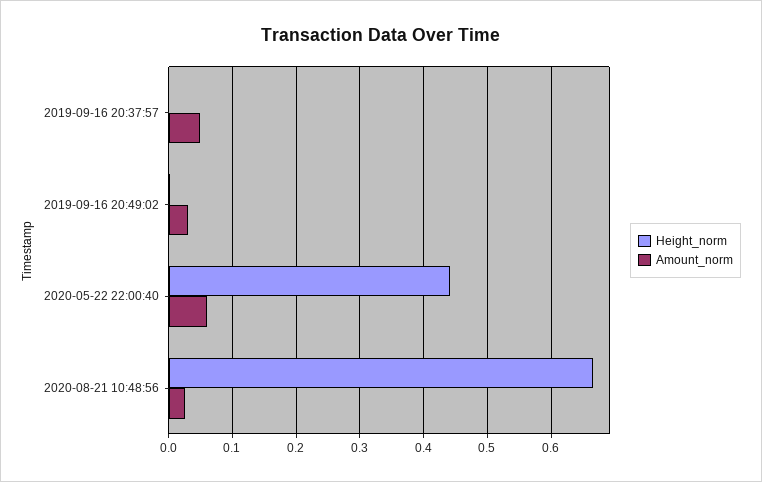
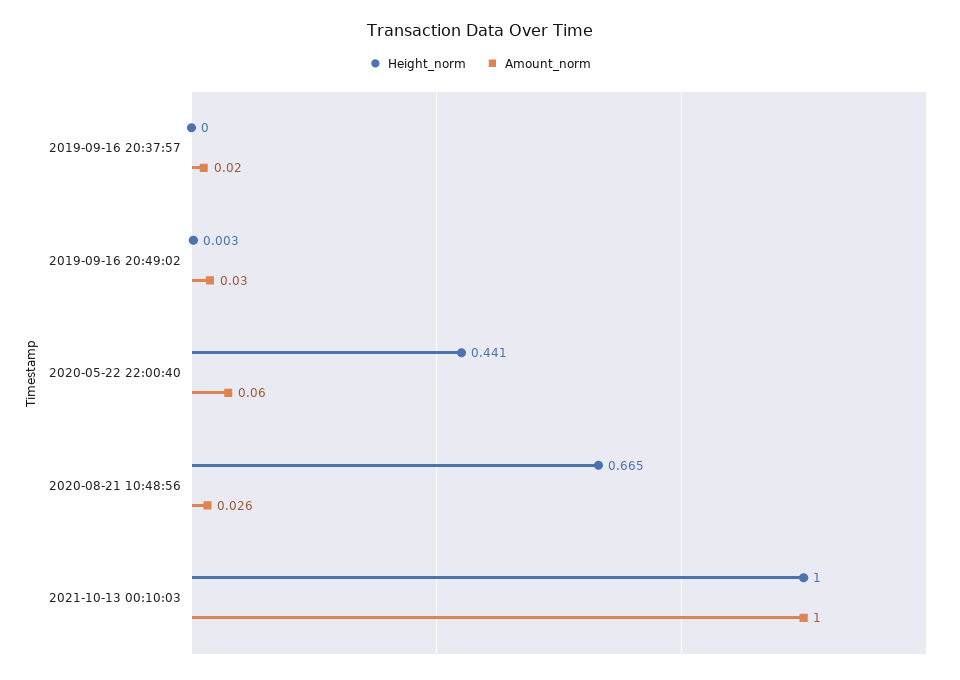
Amount_norm, 2019-09-16 20:37:57: 0.05 -> 0.02
Height_norm, 2021-10-13 00:10:03: none -> 1
Amount_norm, 2021-10-13 00:10:03: none -> 1

